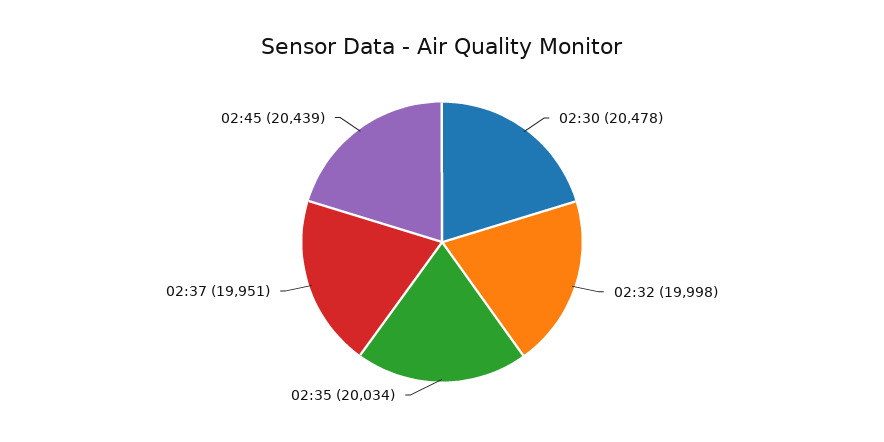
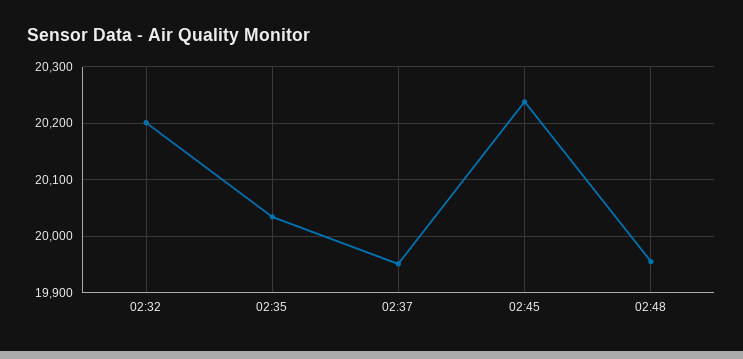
02:30: 20478 -> none
02:32: 19998 -> 20200
02:45: 20439 -> 20240
02:48: none -> 19960

